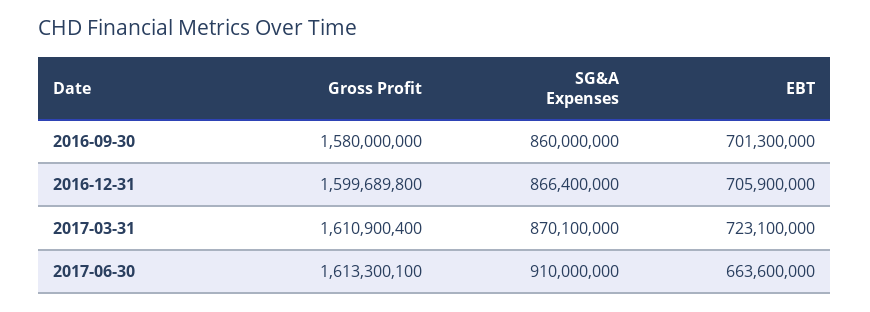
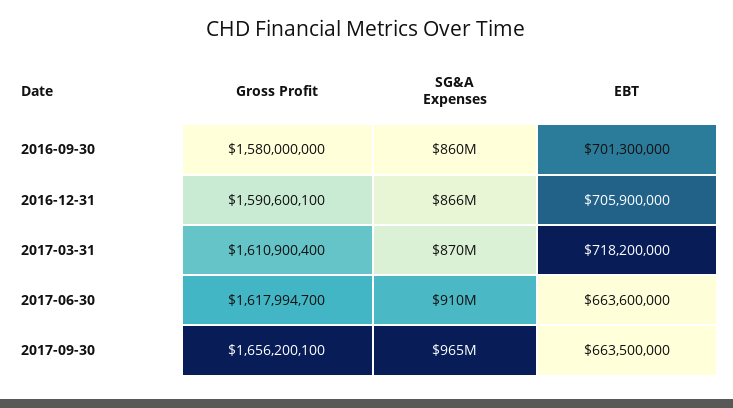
Gross Profit, 2016-12-31: 1599689800 -> 1590600100
EBT, 2017-03-31: 723100000 -> 718200000
Gross Profit, 2017-06-30: 1613300100 -> 1617994700
Gross Profit, 2017-09-30: none -> 1656200100
SG&A Expenses, 2017-09-30: none -> 965000000
EBT, 2017-09-30: none -> 663500000

